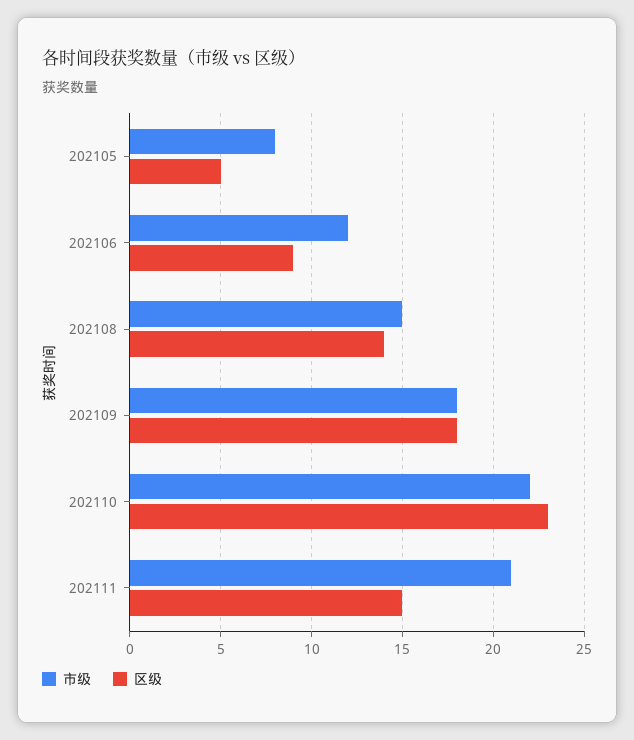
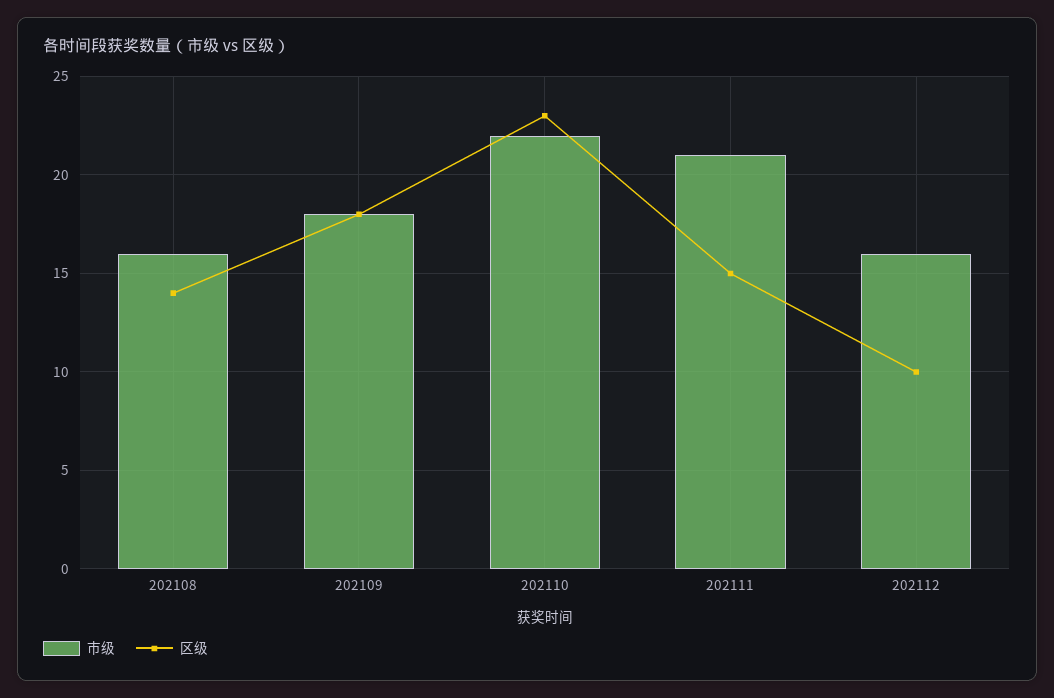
市级, 202105: 8 -> none
区级, 202105: 5 -> none
市级, 202106: 12 -> none
区级, 202106: 9 -> none
市级, 202108: 15 -> 16
市级, 202112: none -> 16
区级, 202112: none -> 10

